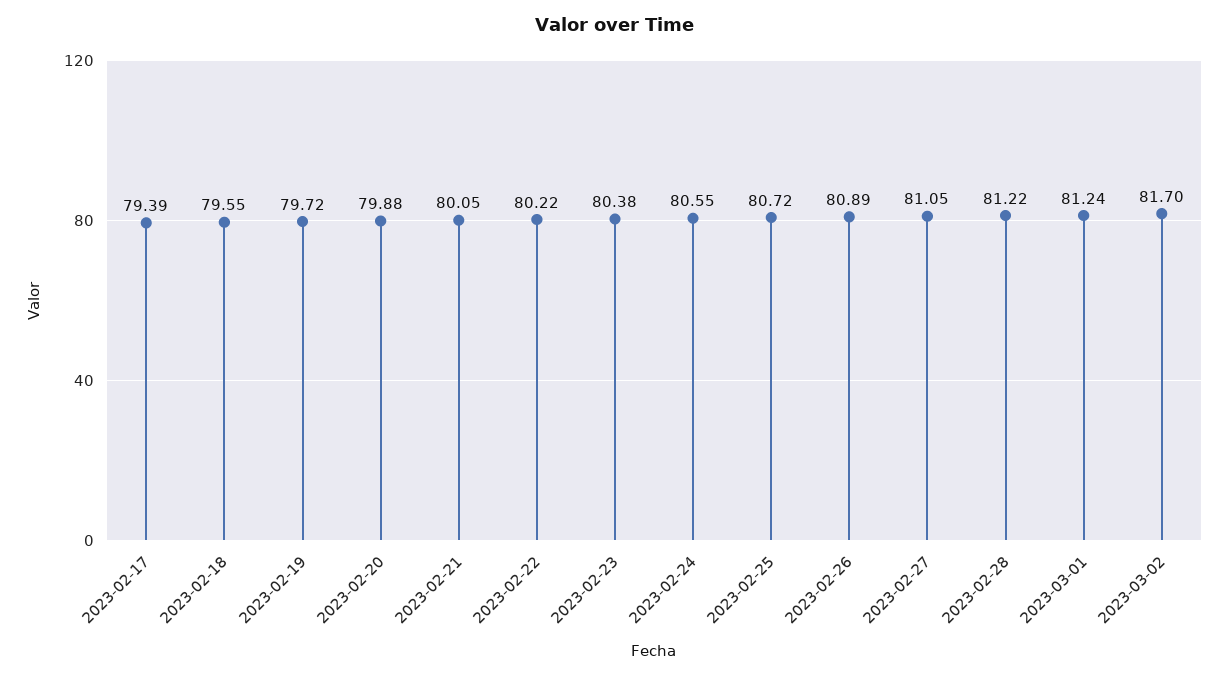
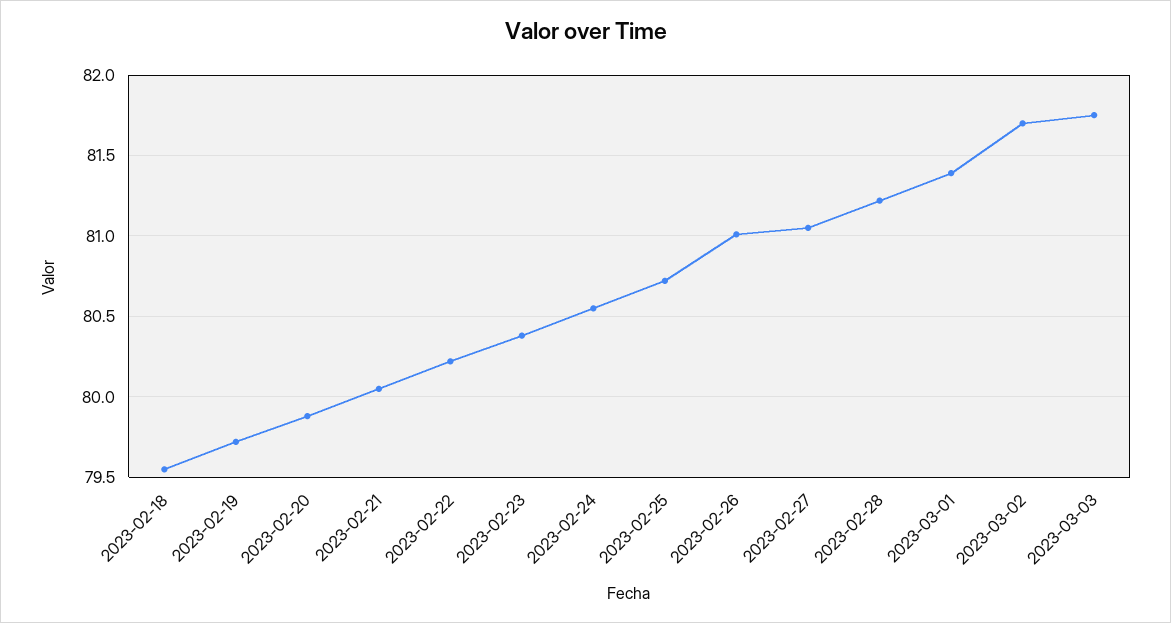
2023-02-17: 79.39 -> none
2023-02-26: 80.89 -> 81
2023-03-01: 81.24 -> 81.4
2023-03-03: none -> 81.75

